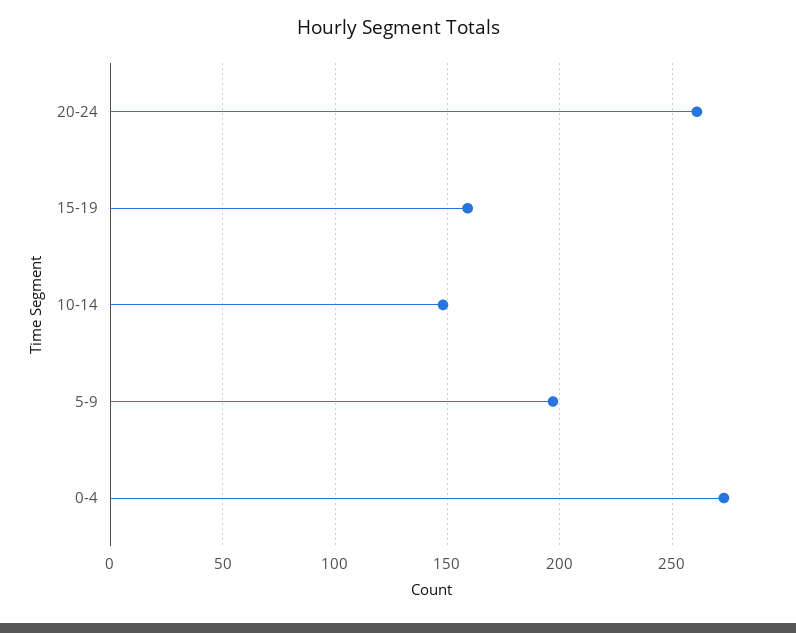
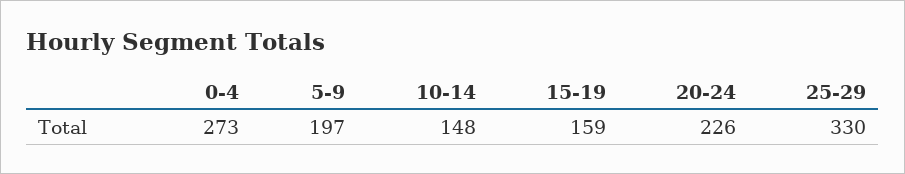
20-24: 260 -> 226
25-29: none -> 330

